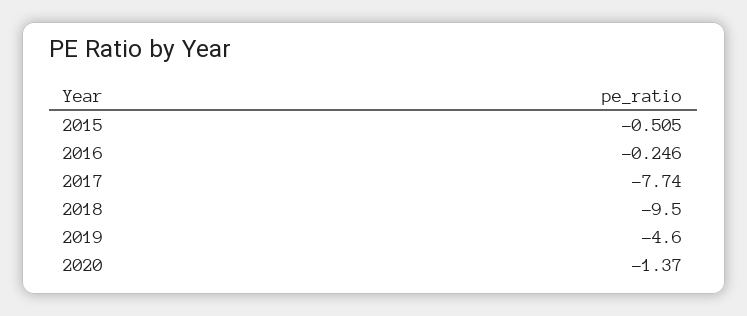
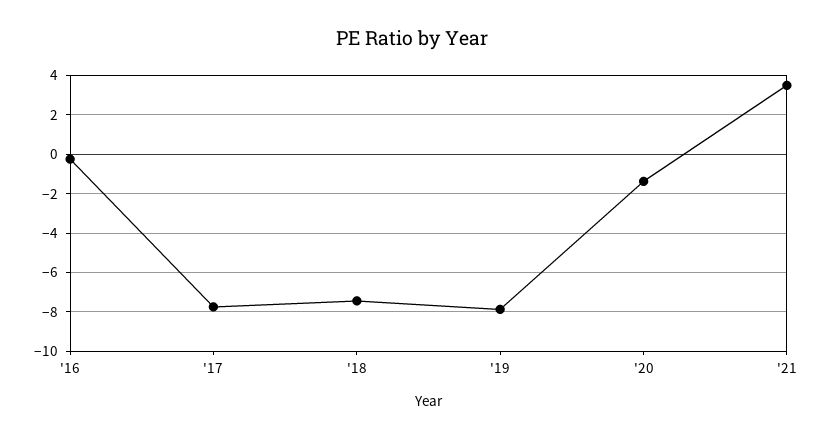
2015: -0.505 -> none
2018: -9.5 -> -7.5
2019: -4.6 -> -8
'21: none -> 3.5

